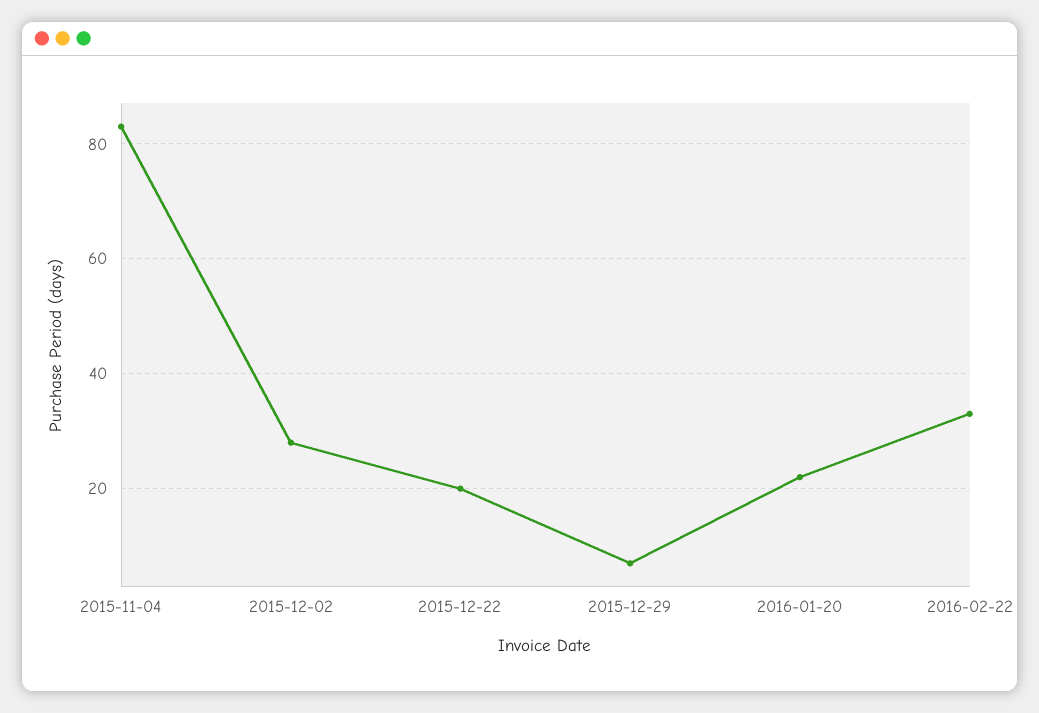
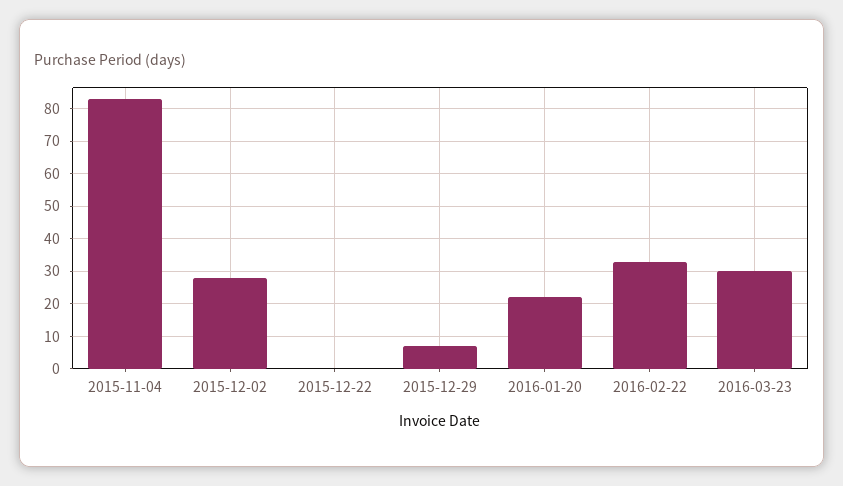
2015-12-22: 20 -> 0
2016-03-23: none -> 30

